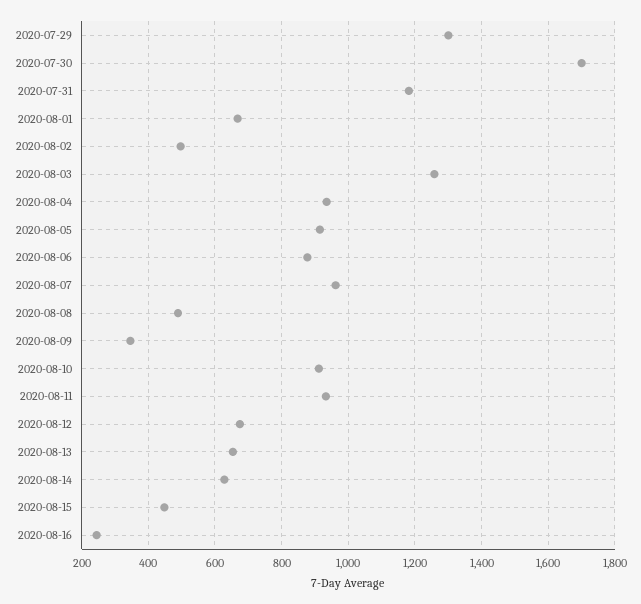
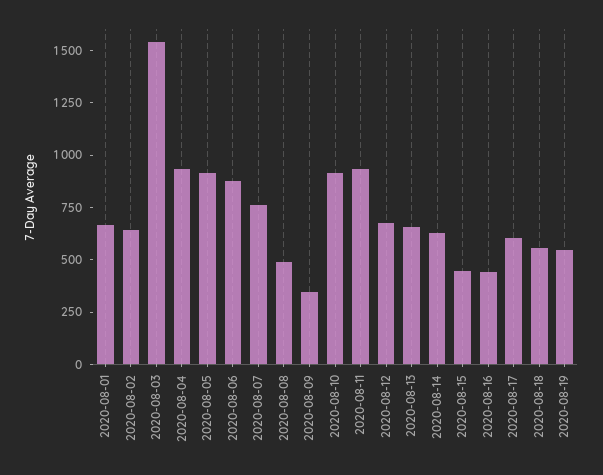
2020-07-29: 1300 -> none
2020-07-30: 1700 -> none
2020-07-31: 1180 -> none
2020-08-02: 500 -> 650
2020-08-03: 1260 -> 1550
2020-08-07: 960 -> 750
2020-08-16: 240 -> 450
2020-08-17: none -> 600
2020-08-18: none -> 550
2020-08-19: none -> 550

